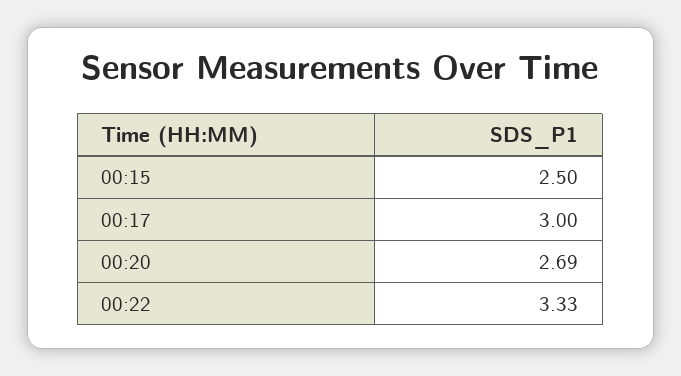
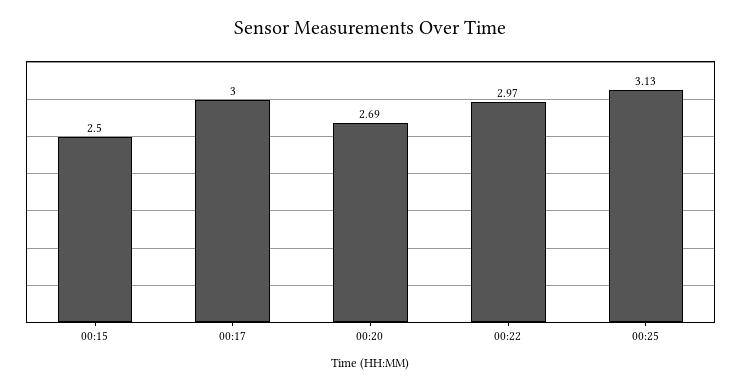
00:22: 3.33 -> 2.97
00:25: none -> 3.13

